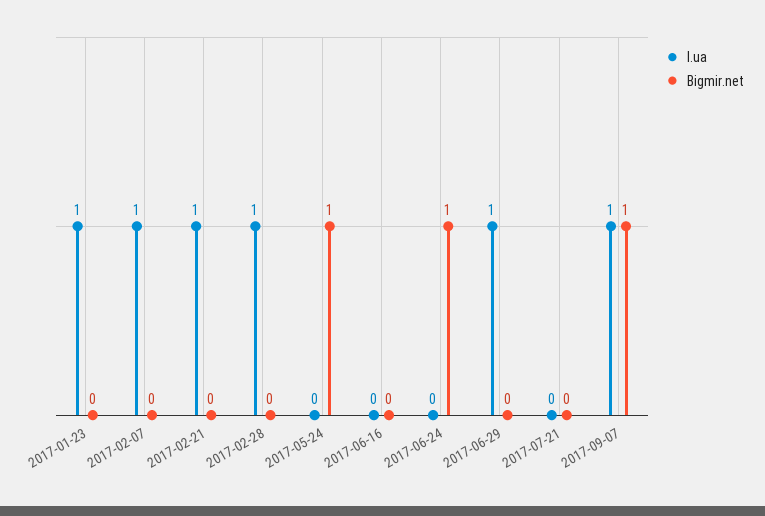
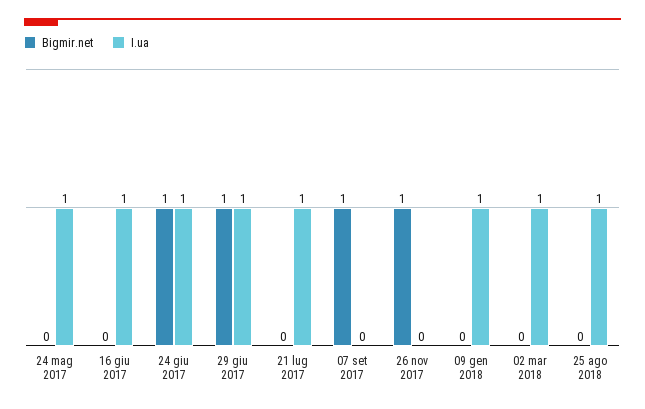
I.ua, 2017-01-23: 1 -> none
Bigmir.net, 2017-01-23: 0 -> none
I.ua, 2017-02-07: 1 -> none
Bigmir.net, 2017-02-07: 0 -> none
I.ua, 2017-02-21: 1 -> none
Bigmir.net, 2017-02-21: 0 -> none
I.ua, 2017-02-28: 1 -> none
Bigmir.net, 2017-02-28: 0 -> none
I.ua, 2017-05-24: 0 -> 1
Bigmir.net, 2017-05-24: 1 -> 0
I.ua, 2017-06-16: 0 -> 1
I.ua, 2017-06-24: 0 -> 1
Bigmir.net, 2017-06-29: 0 -> 1
I.ua, 2017-07-21: 0 -> 1
I.ua, 2017-09-07: 1 -> 0
Bigmir.net, 26 nov 2017: none -> 1
I.ua, 26 nov 2017: none -> 0
Bigmir.net, 09 gen 2018: none -> 0
I.ua, 09 gen 2018: none -> 1
Bigmir.net, 02 mar 2018: none -> 0
I.ua, 02 mar 2018: none -> 1
Bigmir.net, 25 ago 2018: none -> 0
I.ua, 25 ago 2018: none -> 1

